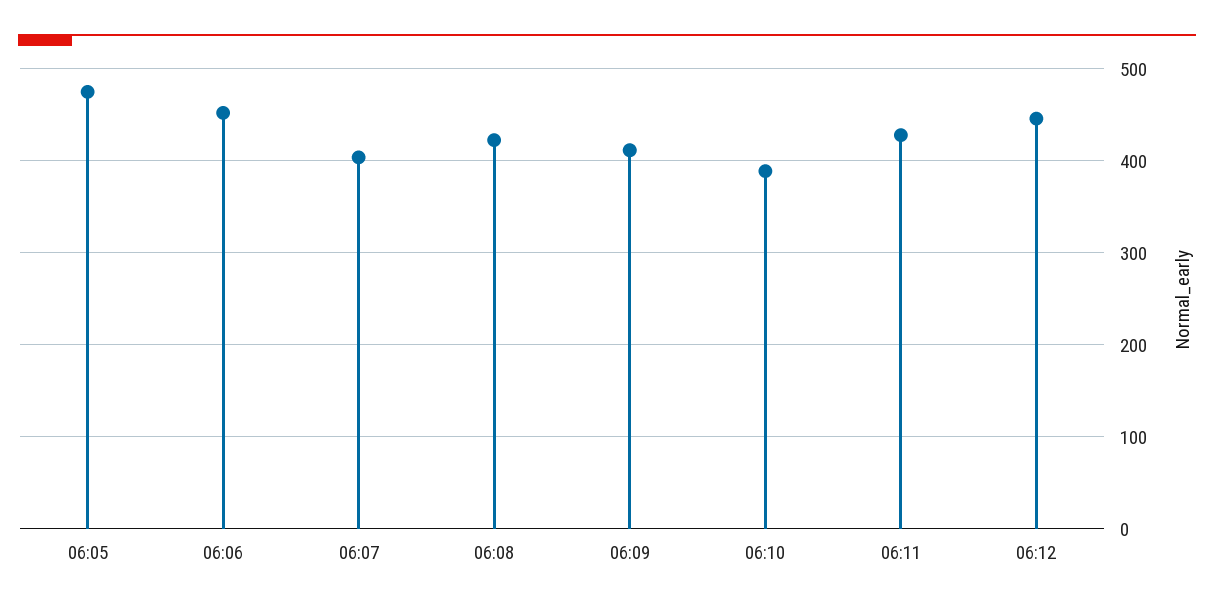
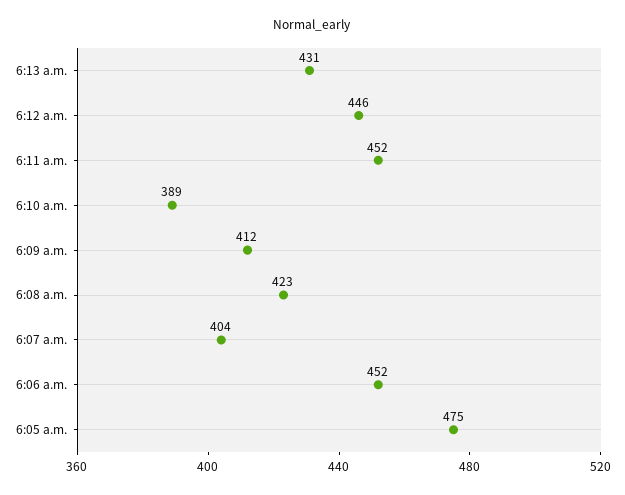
06:11: 430 -> 452
6:13 a.m.: none -> 431

